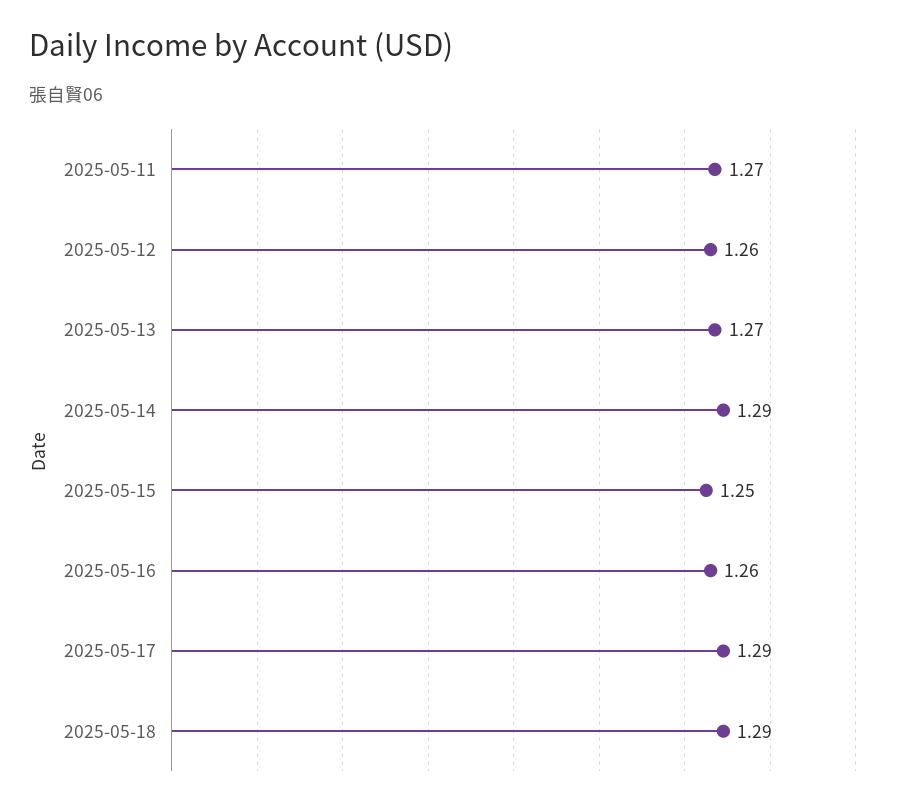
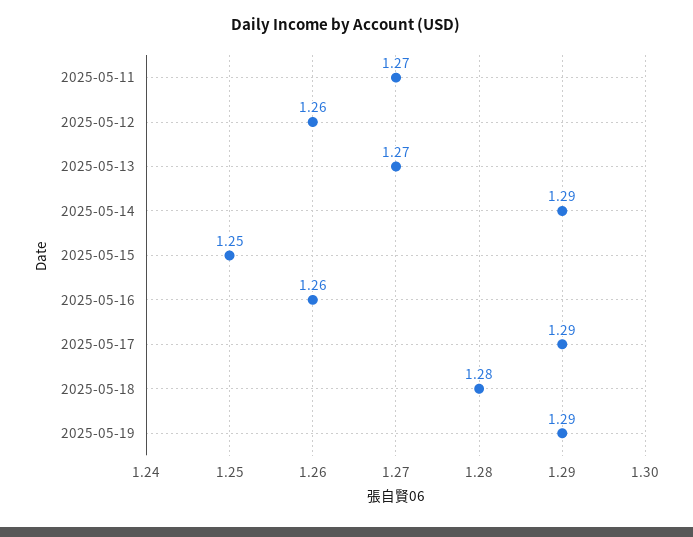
2025-05-18: 1.29 -> 1.28
2025-05-19: none -> 1.29

